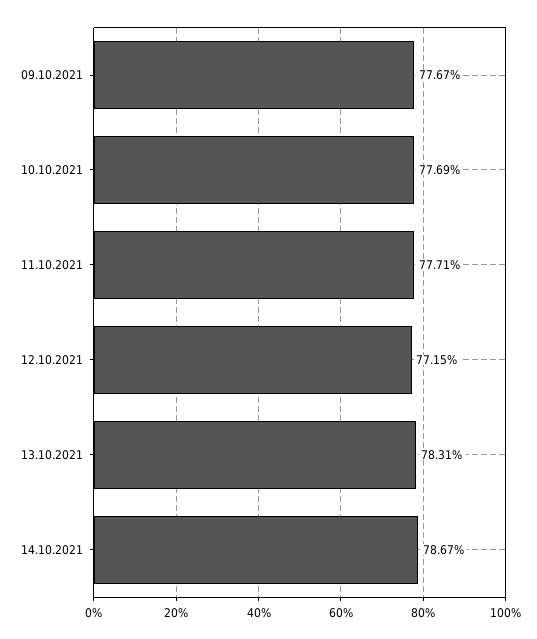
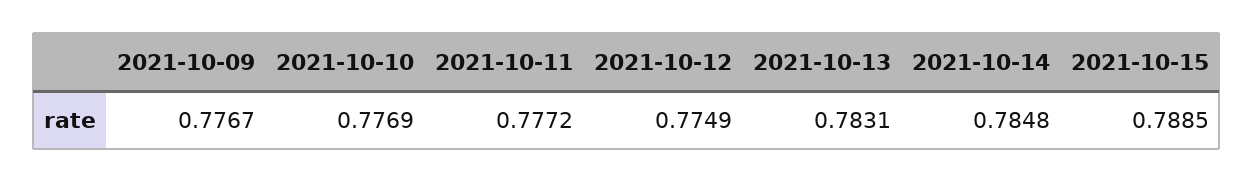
11.10.2021: 0.7771 -> 0.7772
12.10.2021: 0.7715 -> 0.7749
14.10.2021: 0.7867 -> 0.7848
2021-10-15: none -> 0.7885

